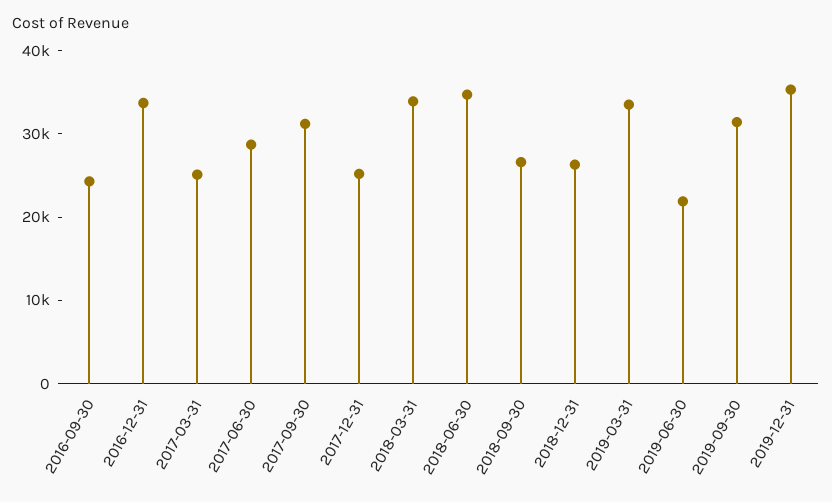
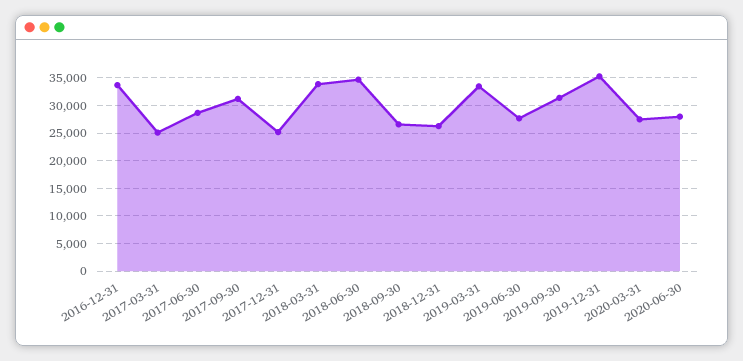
2016-09-30: 24000 -> none
2019-06-30: 22000 -> 27500
2020-03-31: none -> 27500
2020-06-30: none -> 27500

